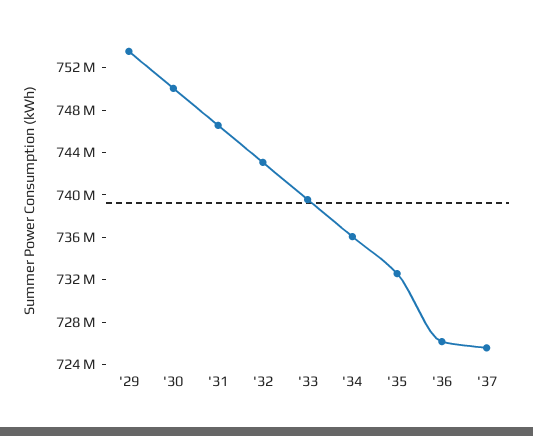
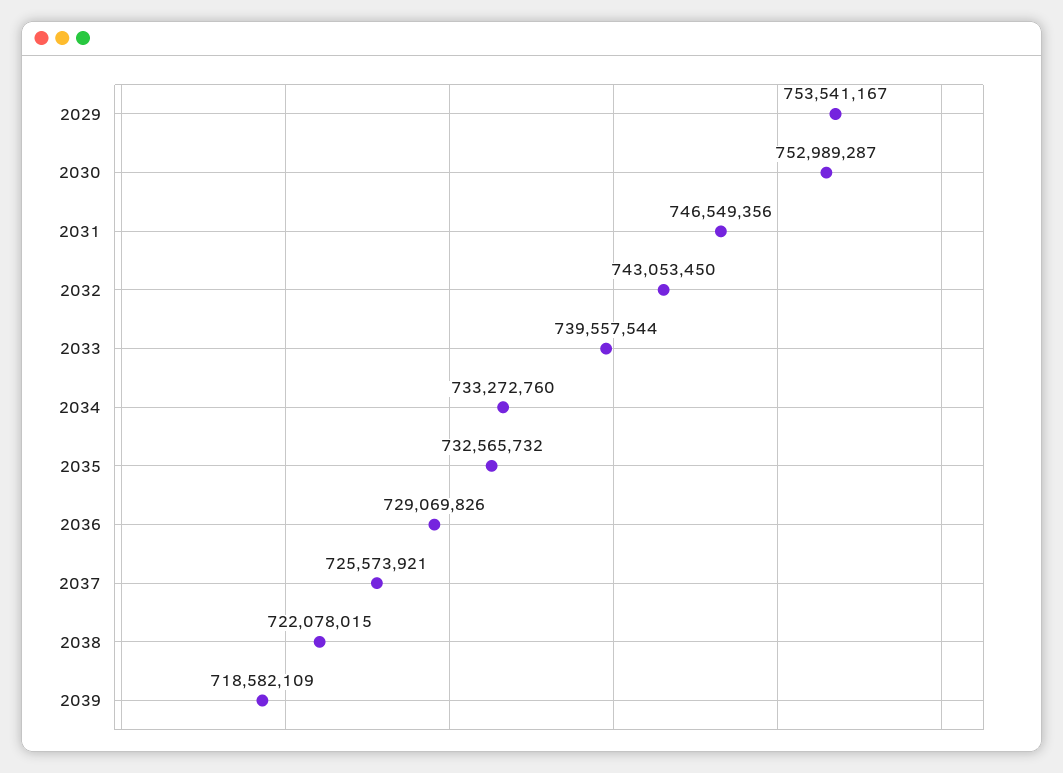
'30: 750000000 -> 752989287
'34: 736000000 -> 733272760
'36: 726000000 -> 729069826
2038: none -> 722078015
2039: none -> 718582109

